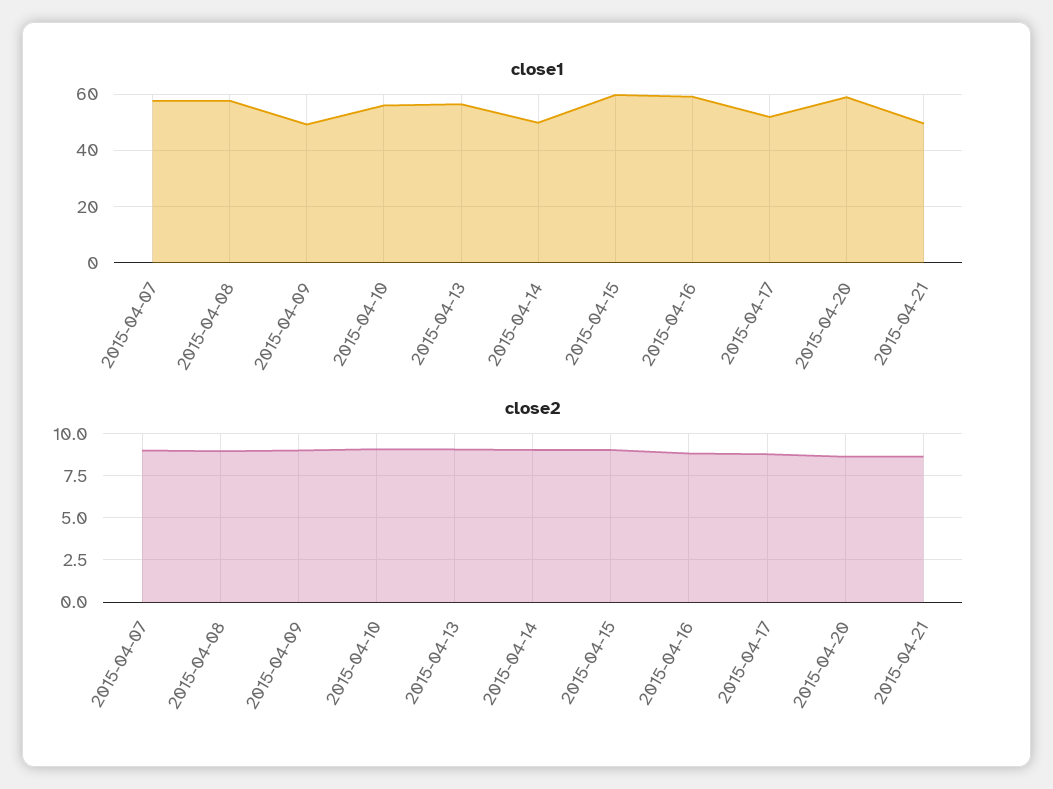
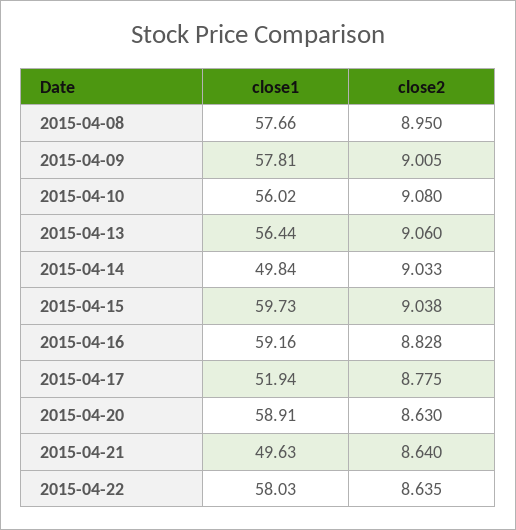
close1, 2015-04-07: 57.5 -> none
close1, 2015-04-09: 50 -> 57.81
close2, 2015-04-07: 9 -> none
close1, 2015-04-22: none -> 58.03
close2, 2015-04-22: none -> 8.635

